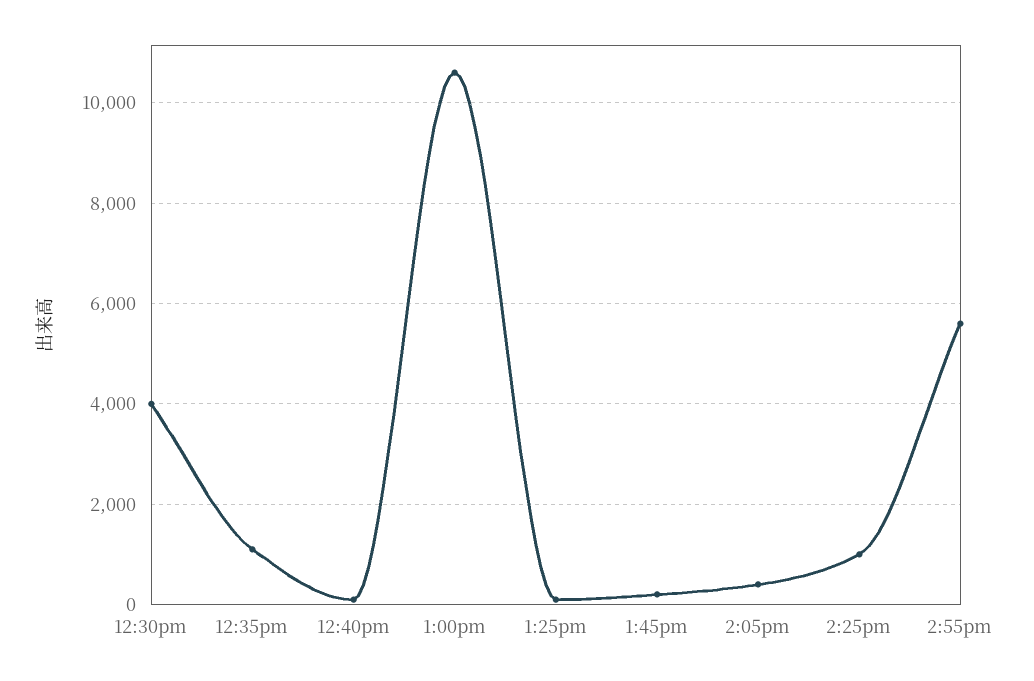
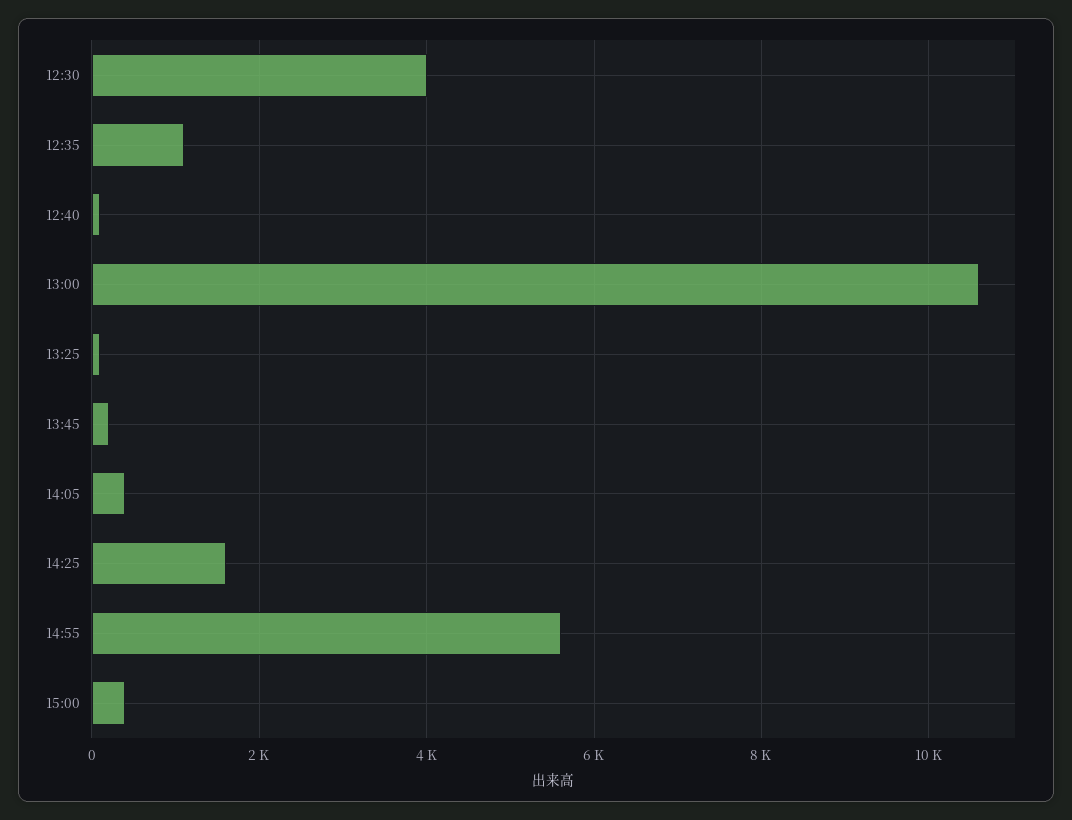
2:25pm: 1000 -> 1600
15:00: none -> 400

